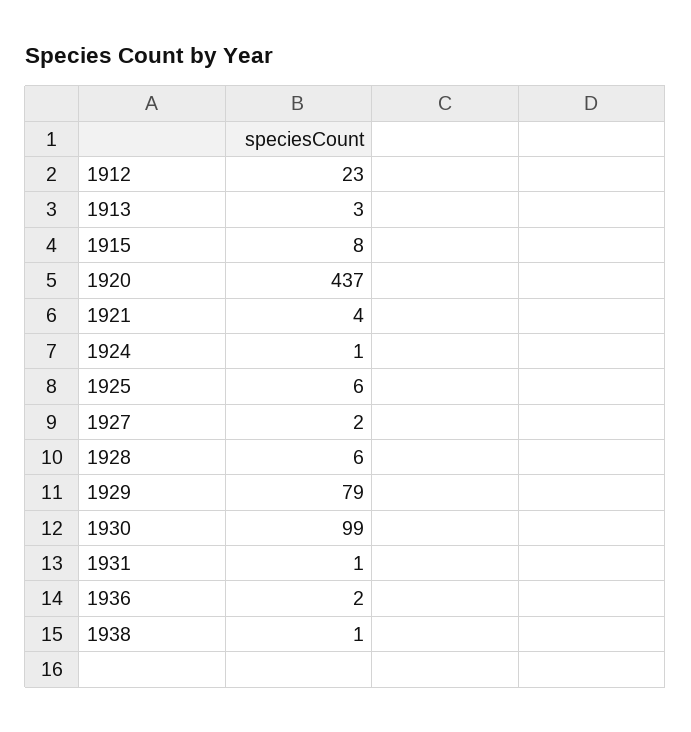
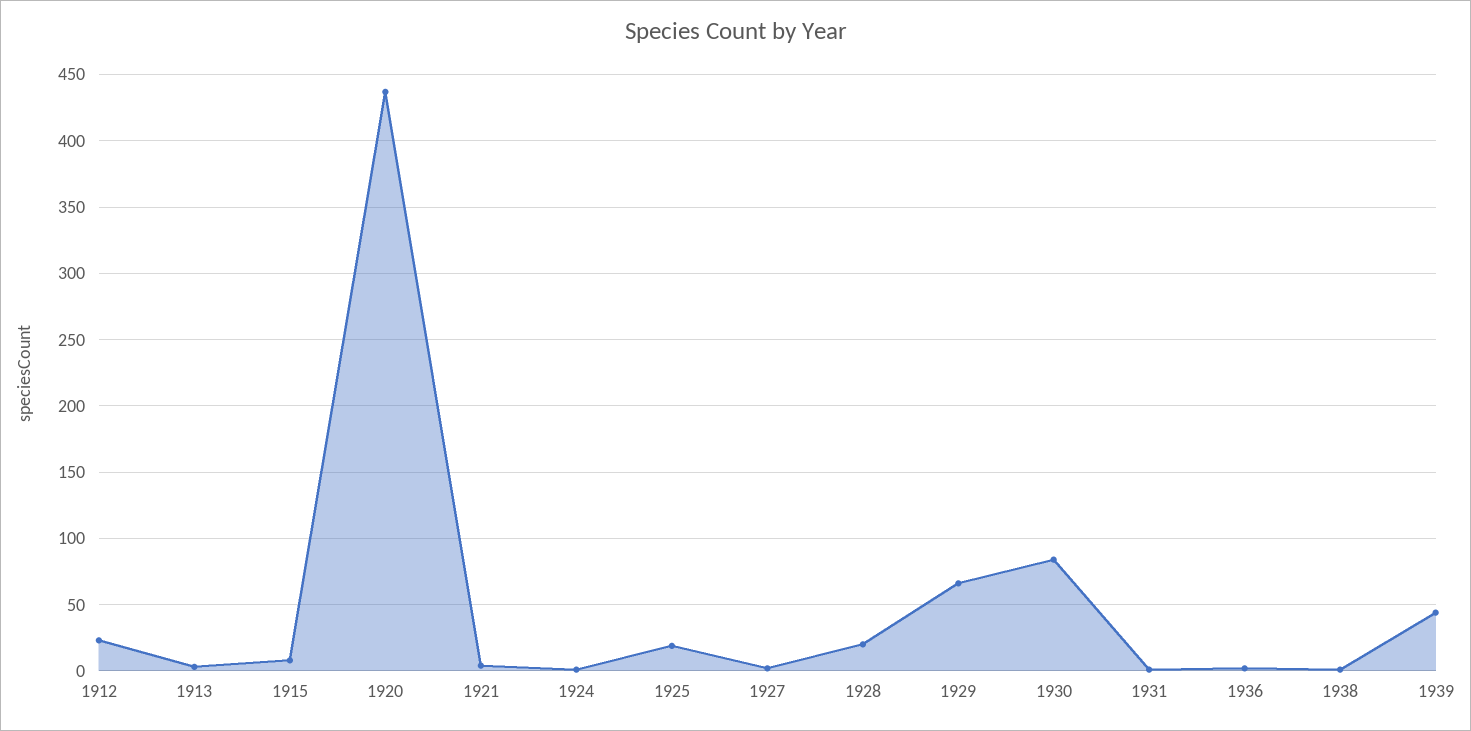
1925: 6 -> 20
1928: 6 -> 20
1929: 79 -> 65
1930: 99 -> 85
1939: none -> 45

